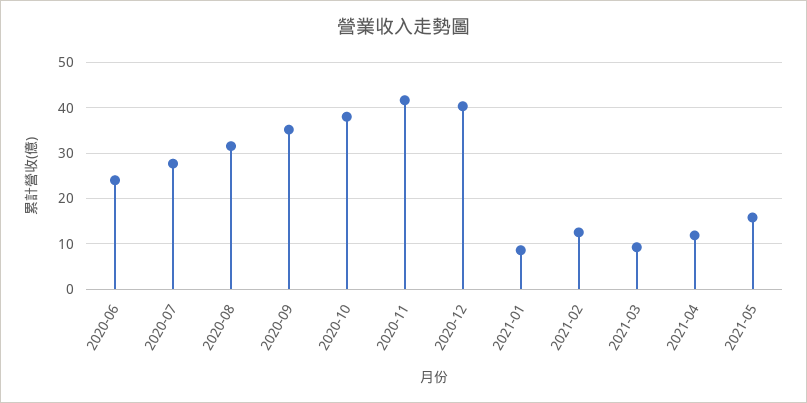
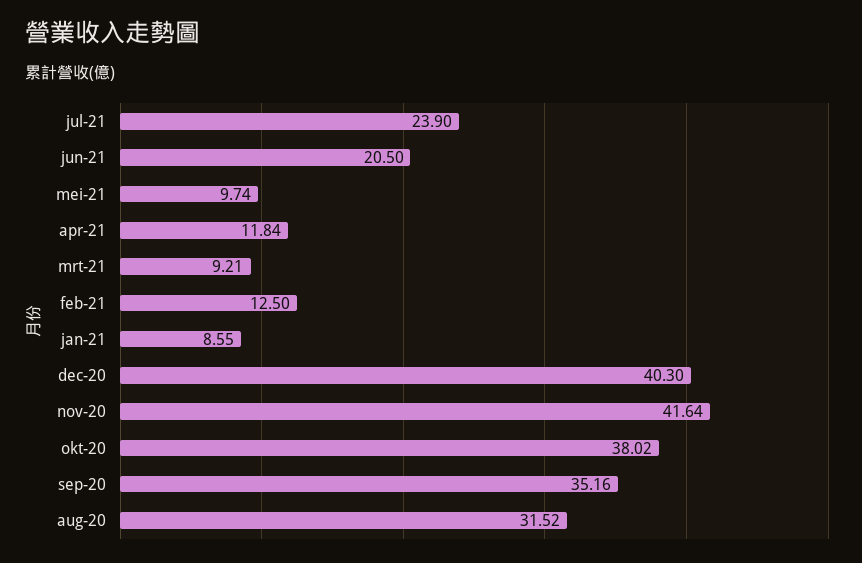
2020-06: 24 -> none
2020-07: 28 -> none
2021-05: 16 -> 9.74
jul-21: none -> 23.9
jun-21: none -> 20.5

